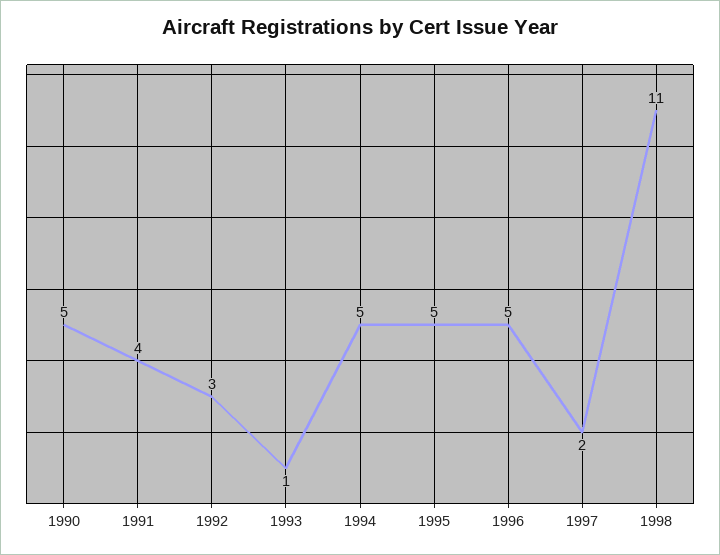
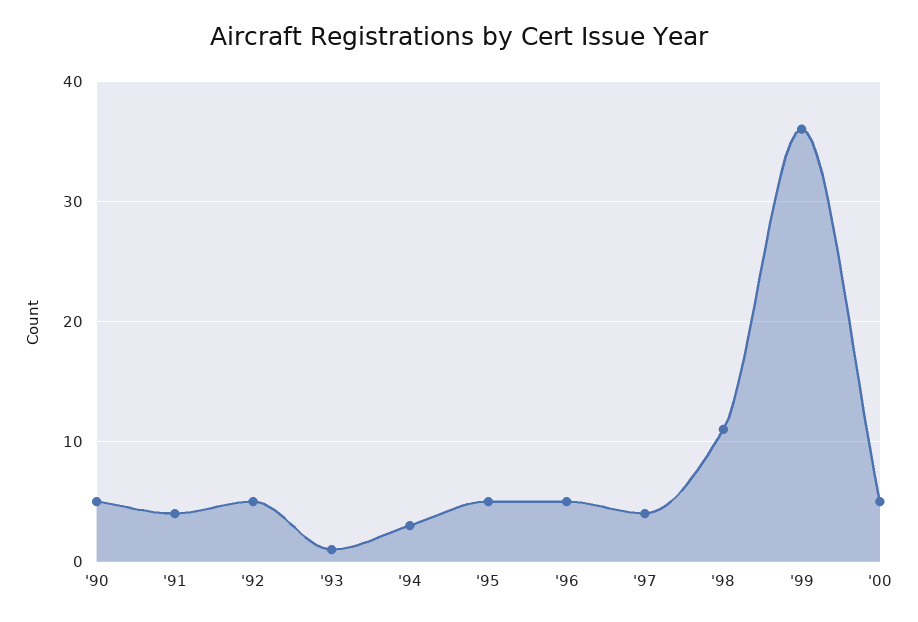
1992: 3 -> 5
1994: 5 -> 3
1997: 2 -> 4
'99: none -> 36
'00: none -> 5

